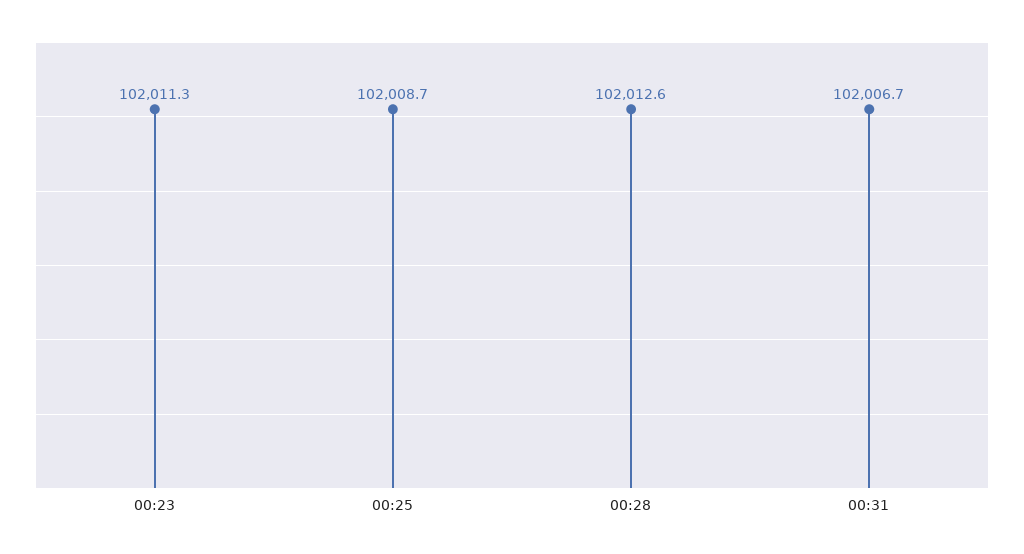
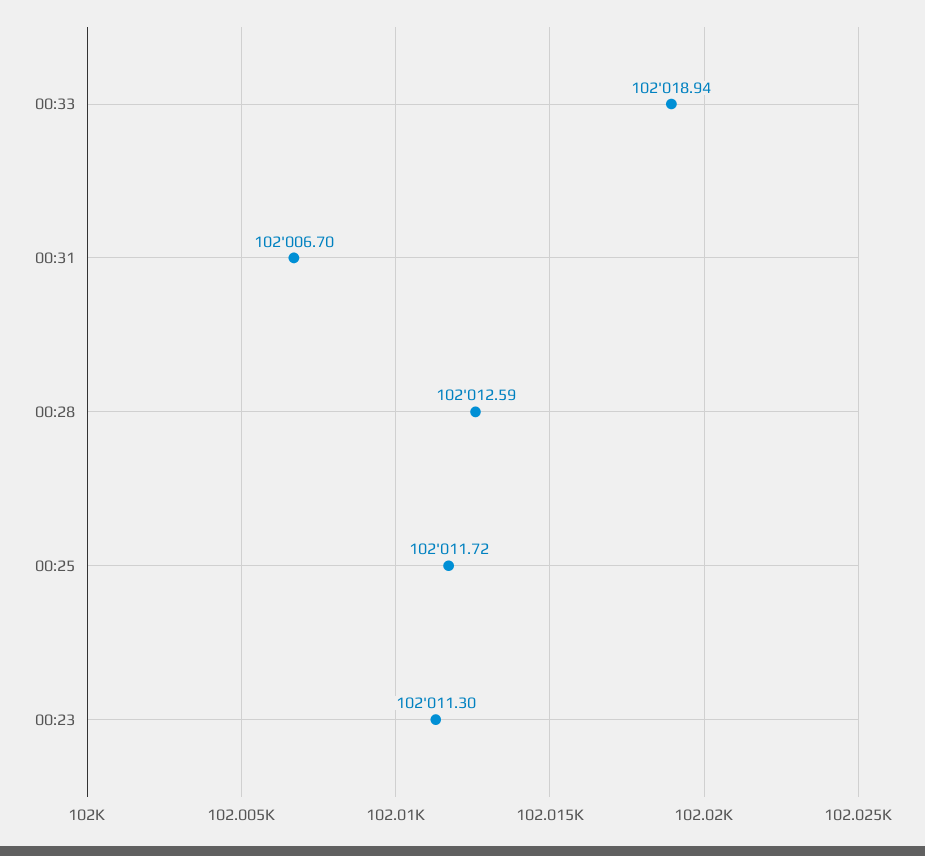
00:25: 102008.7 -> 102011.72
00:33: none -> 102018.94

